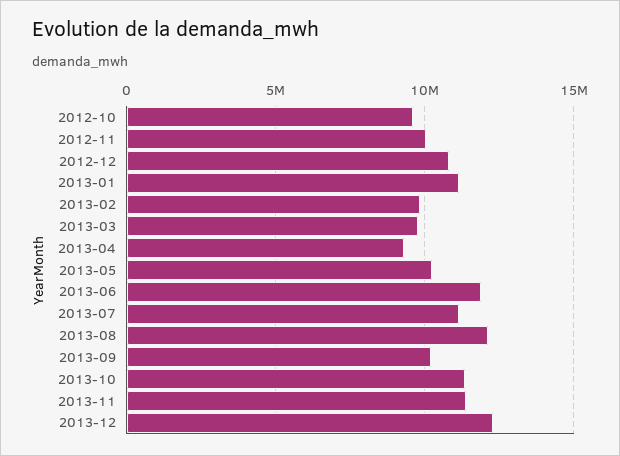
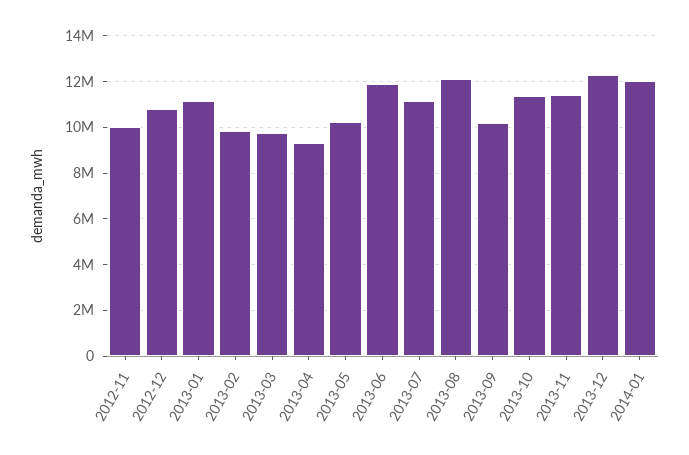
2012-10: 9500000 -> none
2014-01: none -> 12000000

